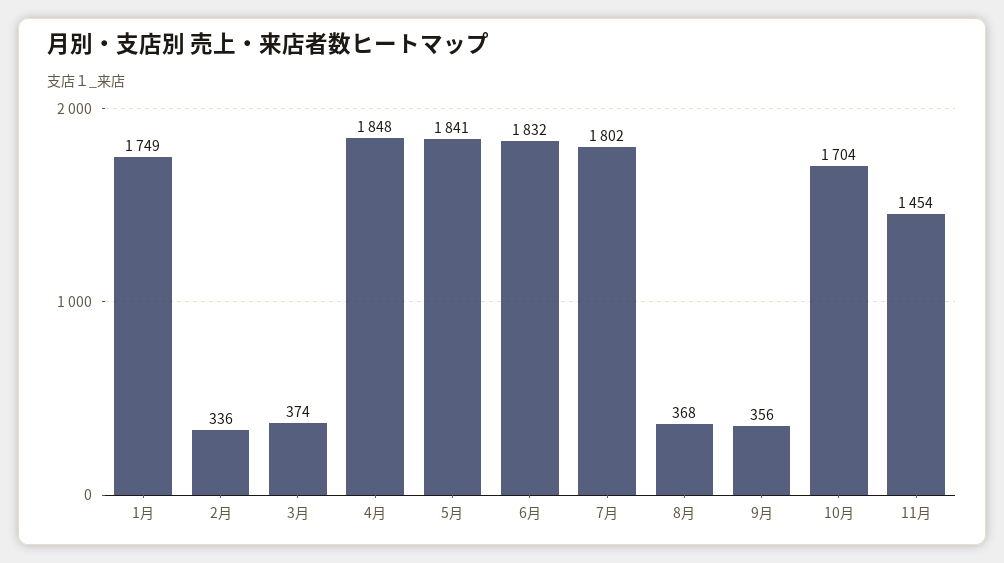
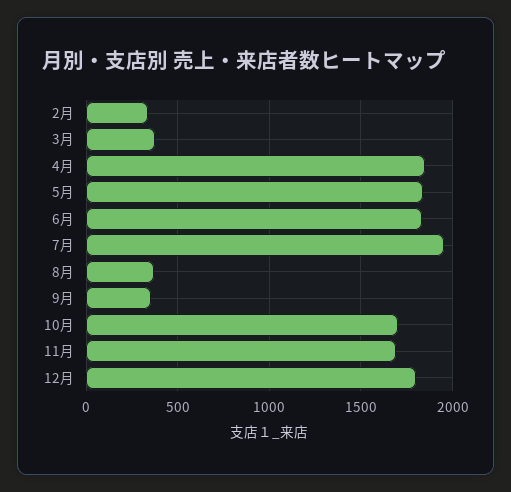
1月: 1749 -> none
7月: 1802 -> 1950
11月: 1454 -> 1700
12月: none -> 1800

